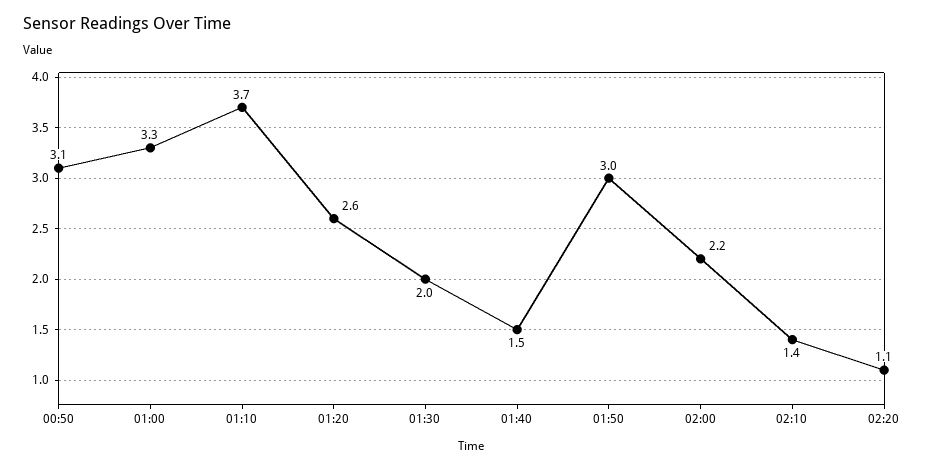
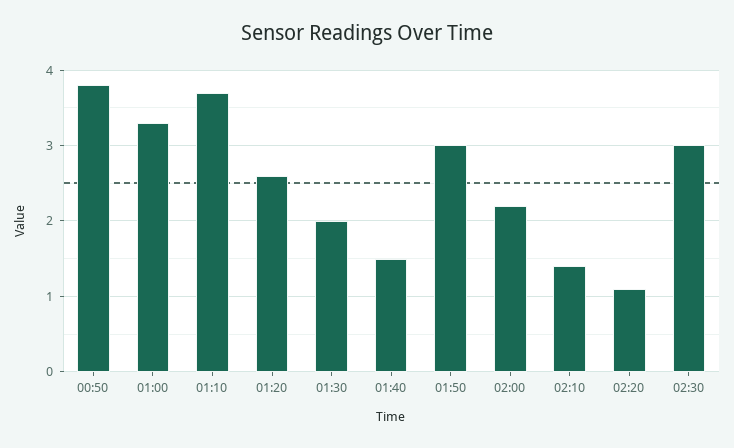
00:50: 3.1 -> 3.8
02:30: none -> 3

